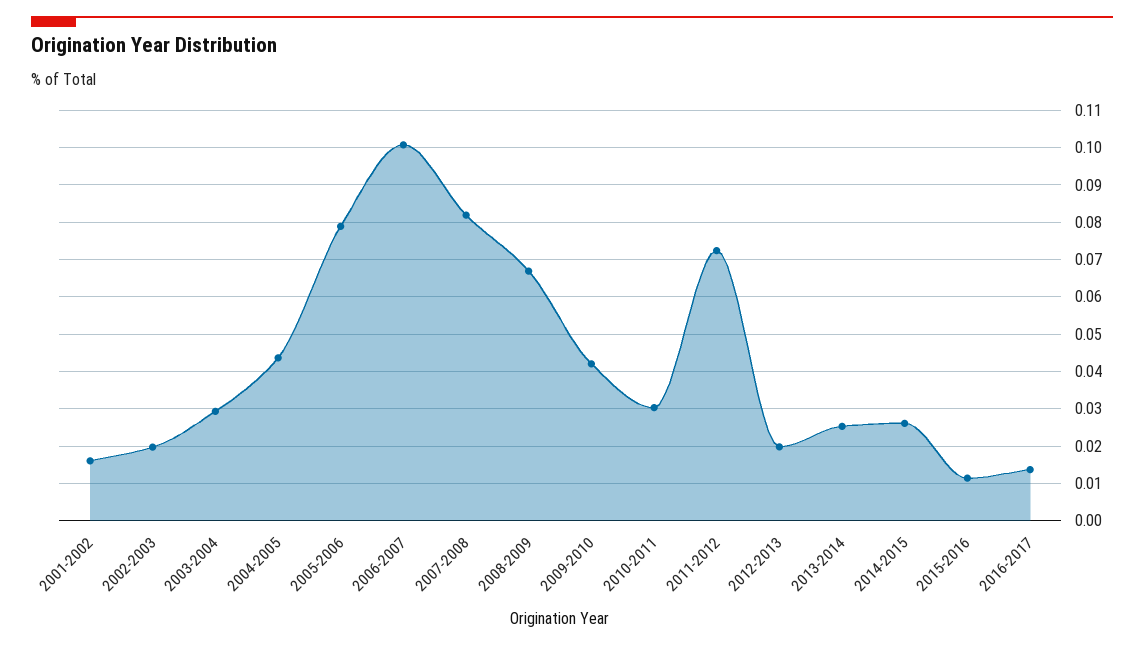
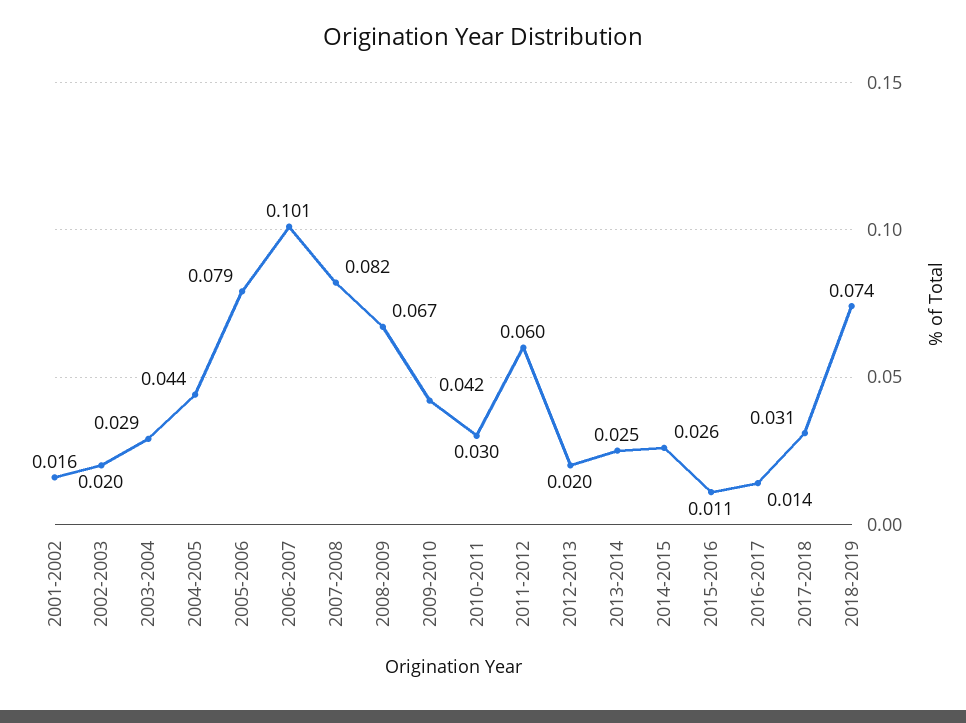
2011-2012: 0.072 -> 0.06
2017-2018: none -> 0.031
2018-2019: none -> 0.074

